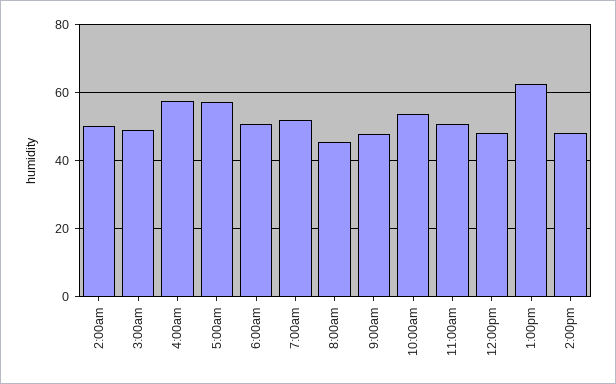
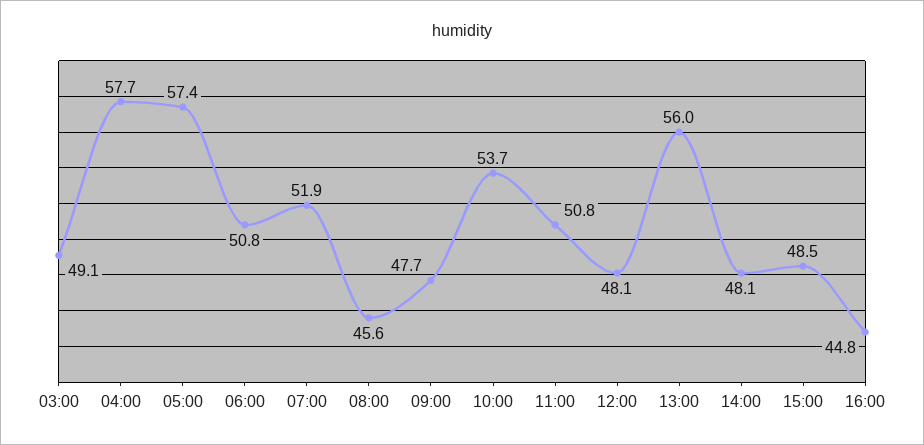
2:00am: 50 -> none
1:00pm: 62 -> 56
15:00: none -> 48.5
16:00: none -> 44.8

